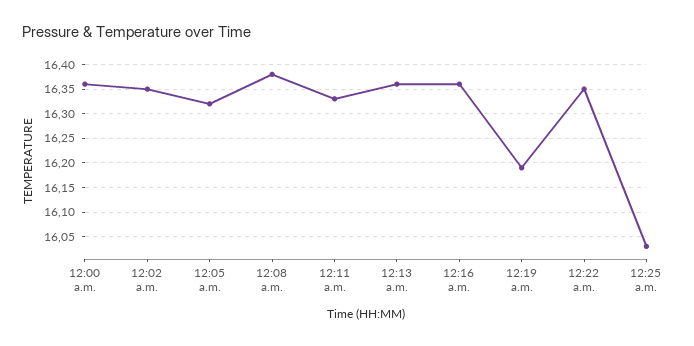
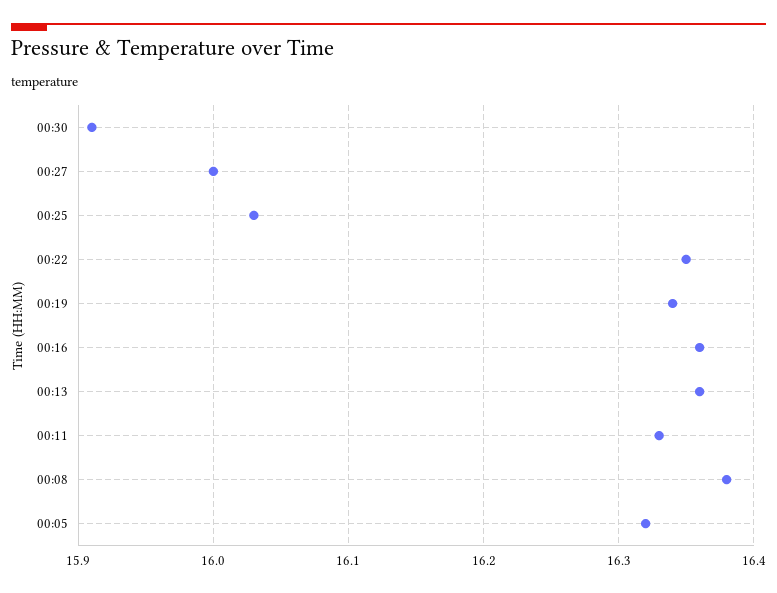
12:00 a.m.: 16.35 -> none
12:02 a.m.: 16.35 -> none
12:19 a.m.: 16.2 -> 16.34
00:30: none -> 15.91
00:27: none -> 16

